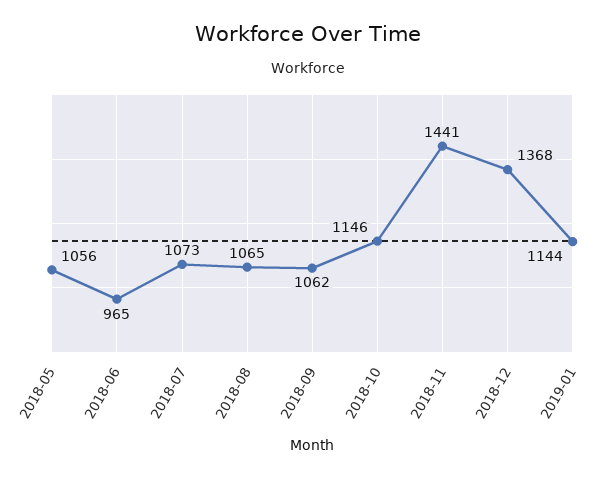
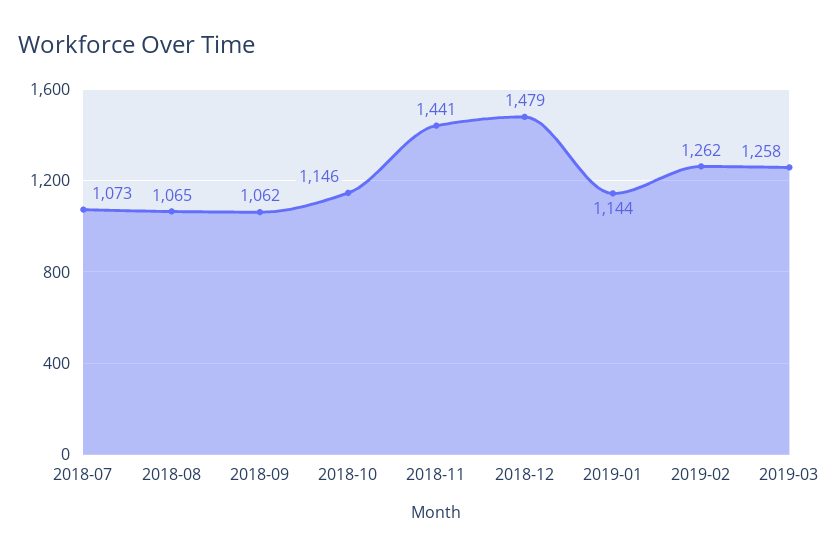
2018-05: 1056 -> none
2018-06: 965 -> none
2018-12: 1368 -> 1479
2019-02: none -> 1262
2019-03: none -> 1258

